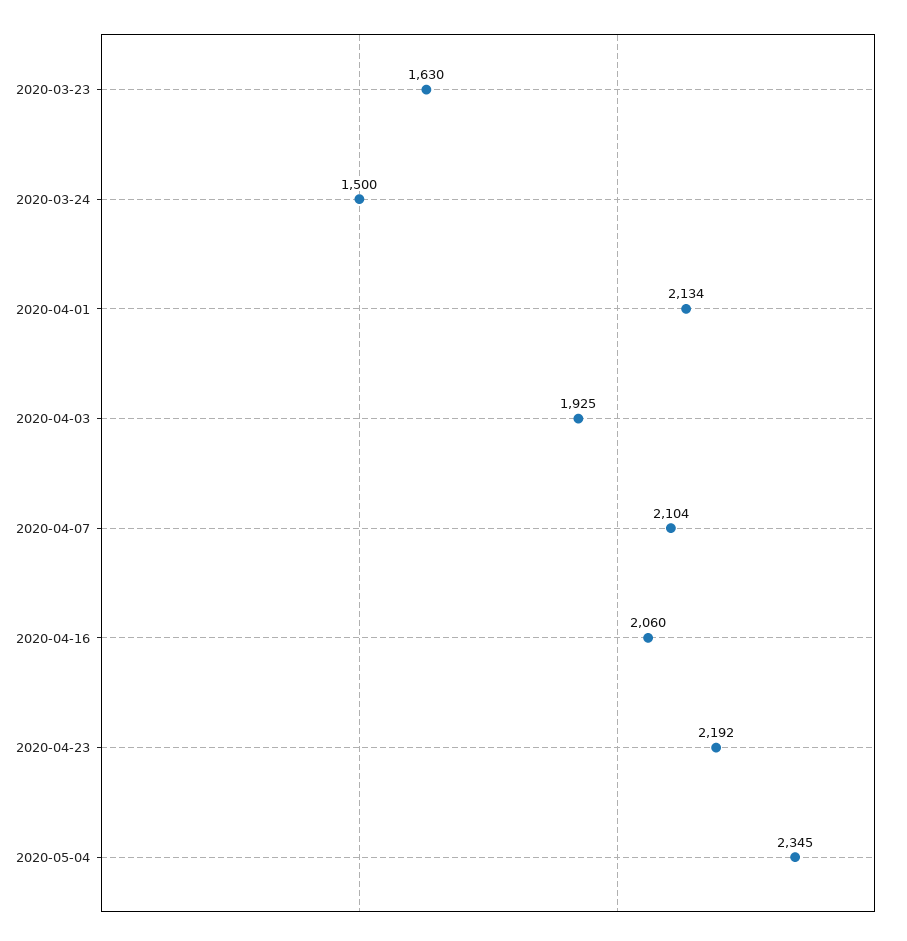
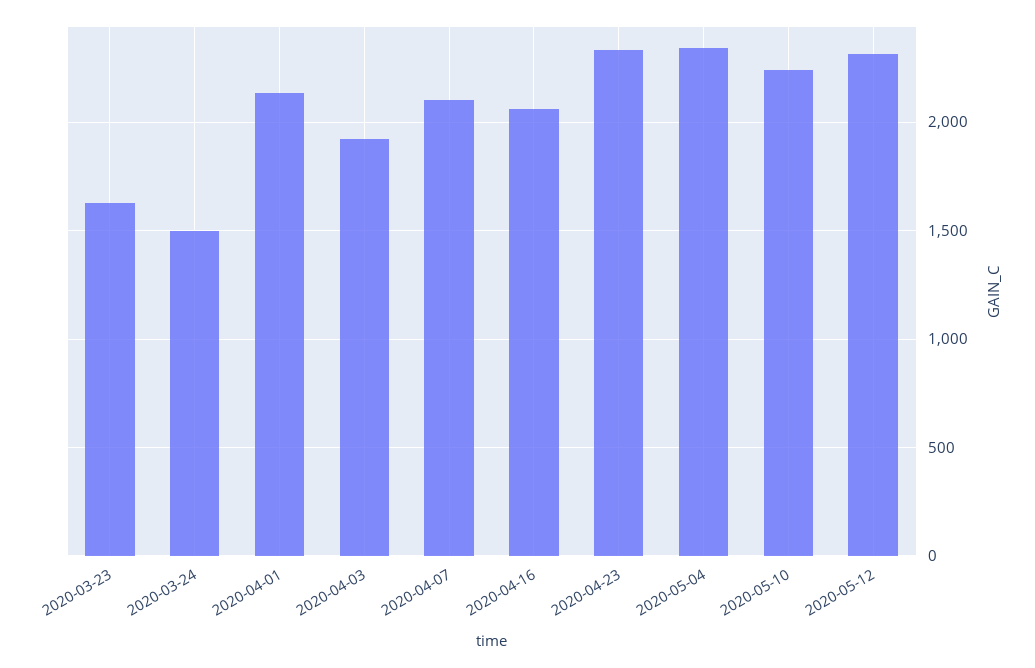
2020-04-23: 2192 -> 2350
2020-05-10: none -> 2250
2020-05-12: none -> 2300

